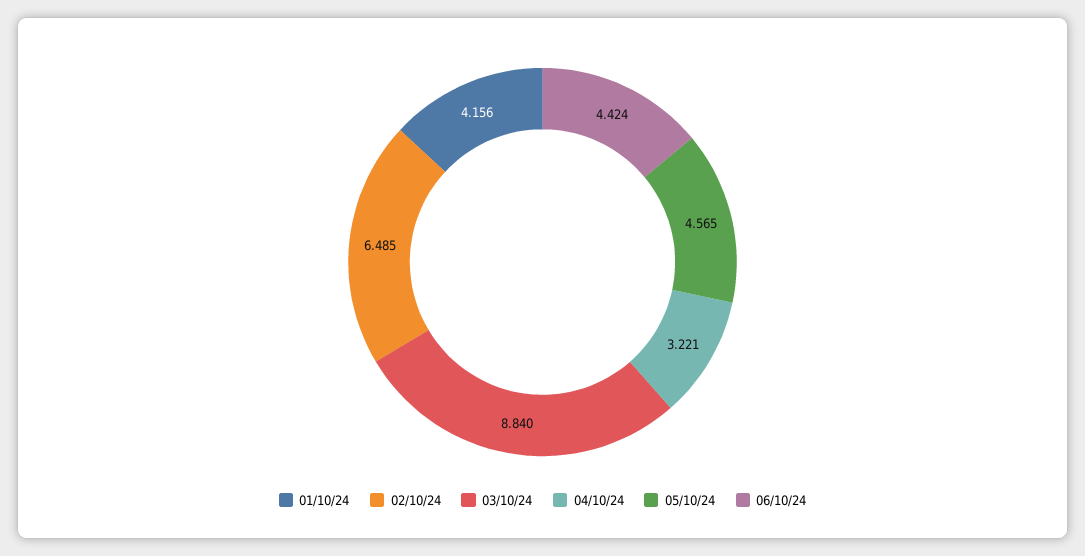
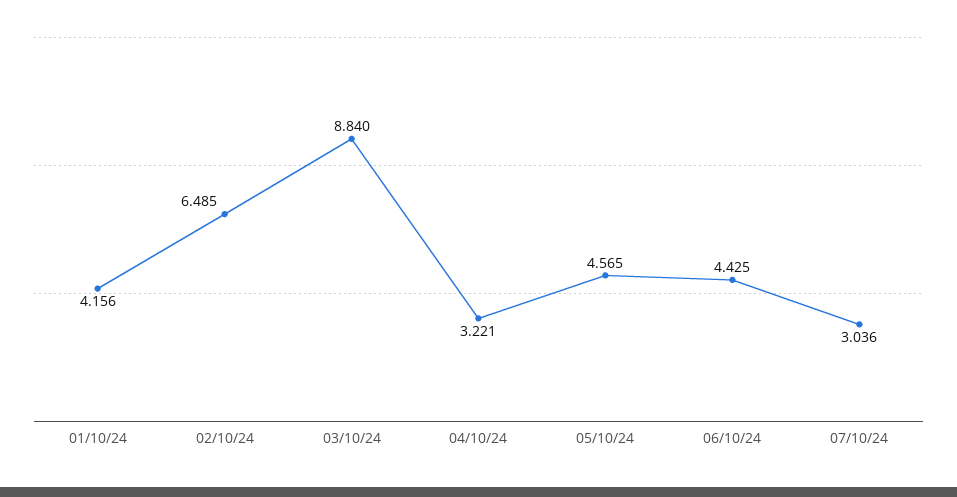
06/10/24: 4.424 -> 4.425
07/10/24: none -> 3.036

